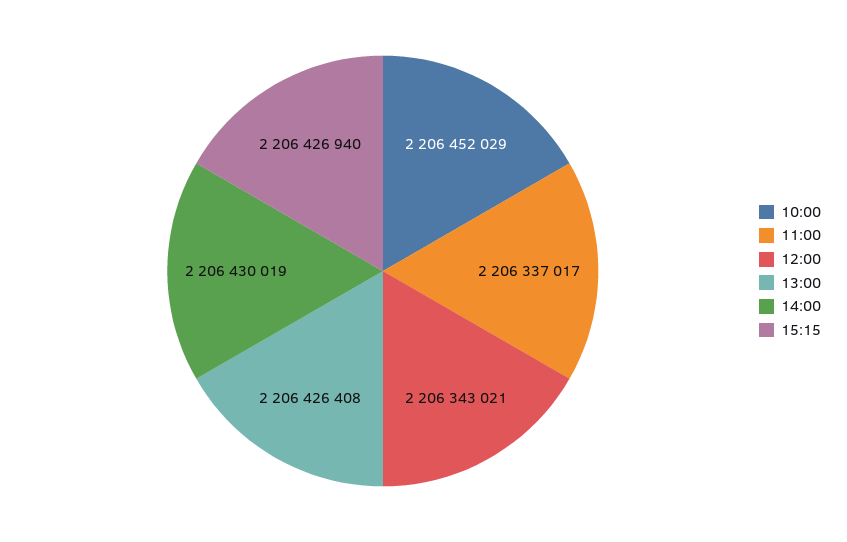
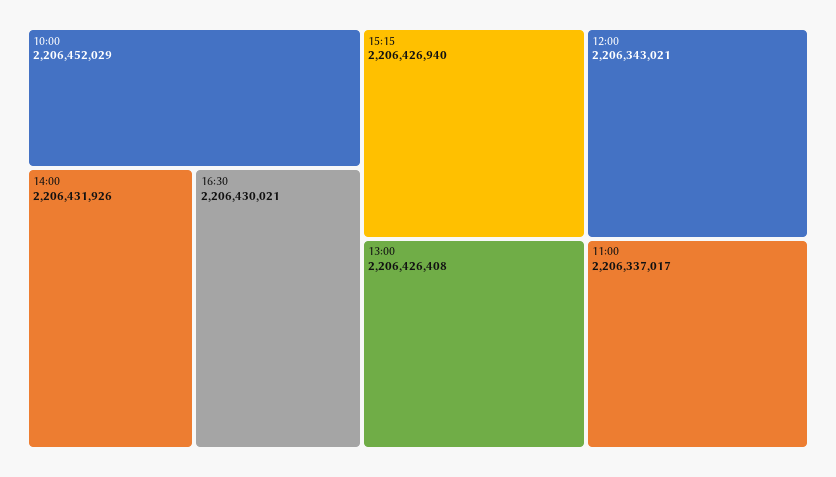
14:00: 2206430019 -> 2206431926
16:30: none -> 2206430021

